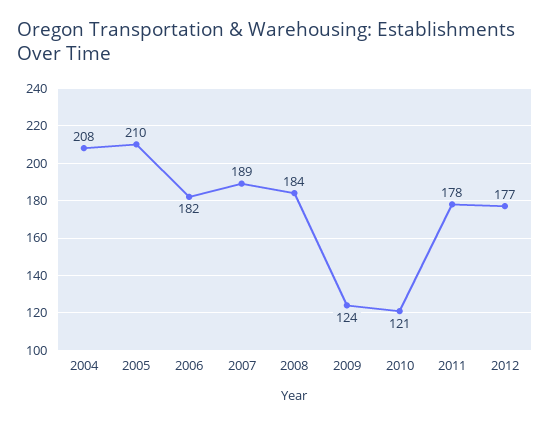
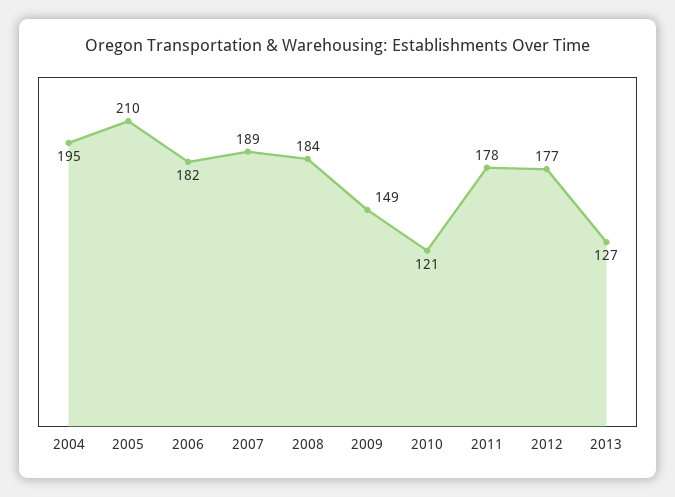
2004: 208 -> 195
2009: 124 -> 149
2013: none -> 127

